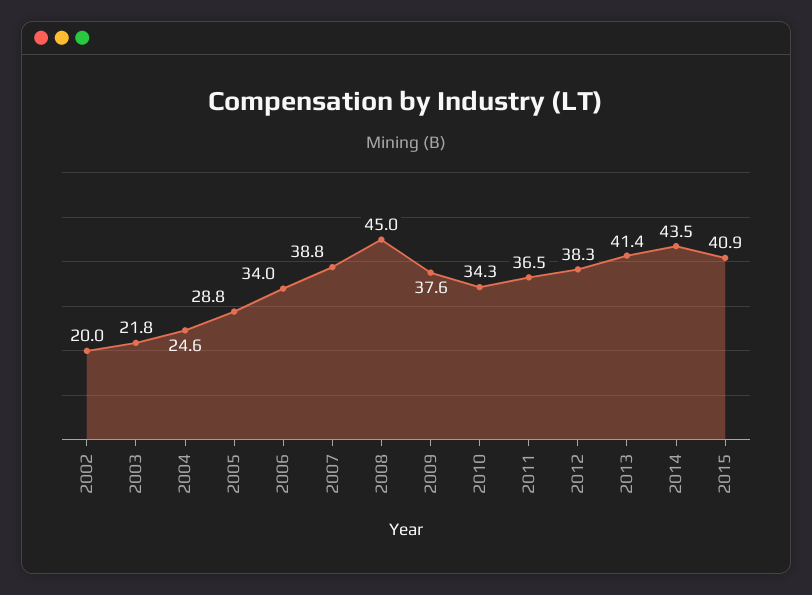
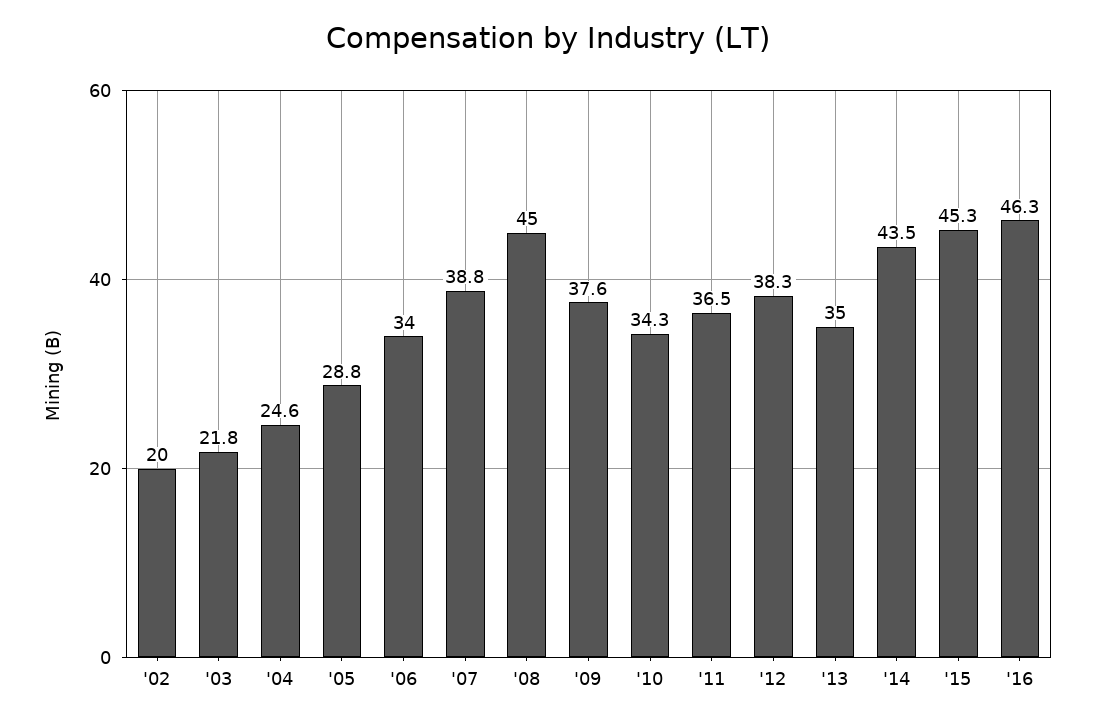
2013: 41.4 -> 35
2015: 40.9 -> 45.3
'16: none -> 46.3

